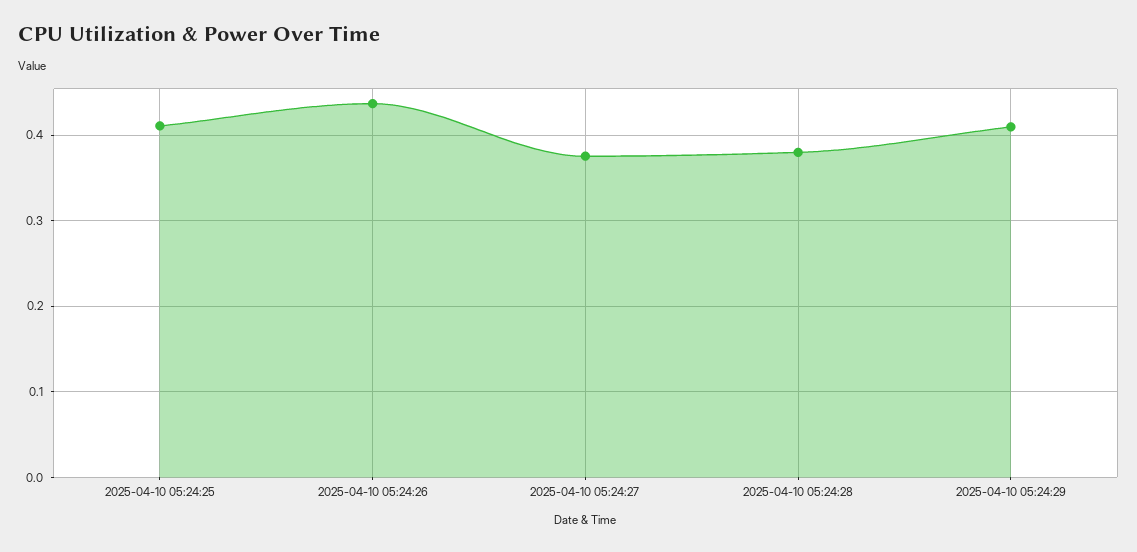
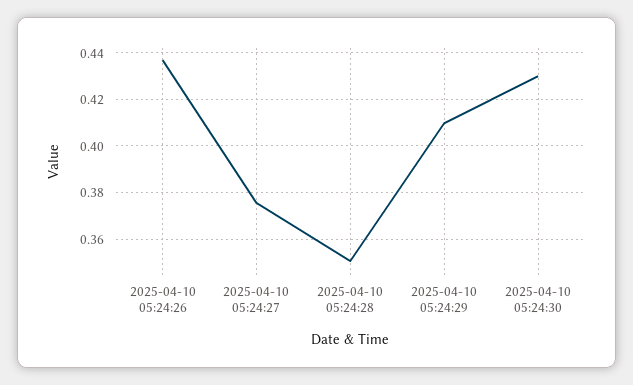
2025-04-10 05:24:25: 0.41 -> none
2025-04-10 05:24:28: 0.38 -> 0.35
2025-04-10 05:24:30: none -> 0.43

